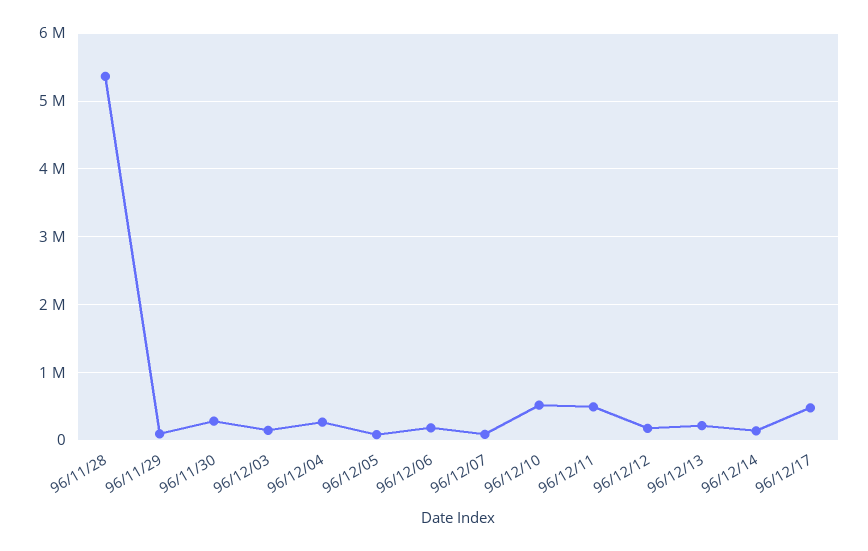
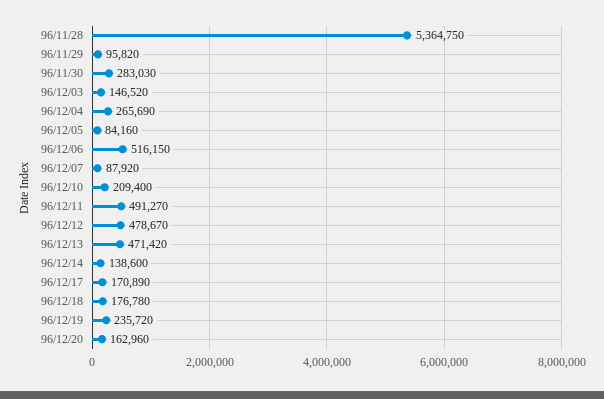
96/12/06: 200000 -> 516150
96/12/10: 500000 -> 209400
96/12/12: 200000 -> 478670
96/12/13: 200000 -> 471420
96/12/17: 500000 -> 170890
96/12/18: none -> 176780
96/12/19: none -> 235720
96/12/20: none -> 162960

